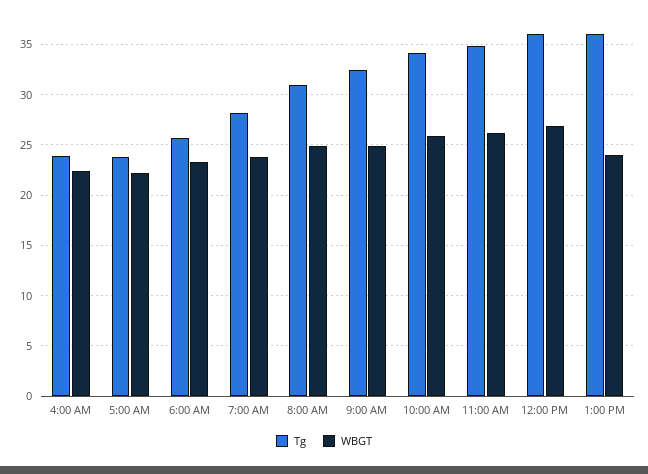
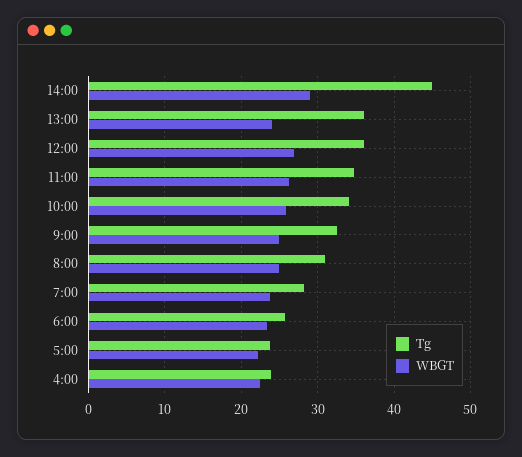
Tg, 14:00: none -> 45
WBGT, 14:00: none -> 29

